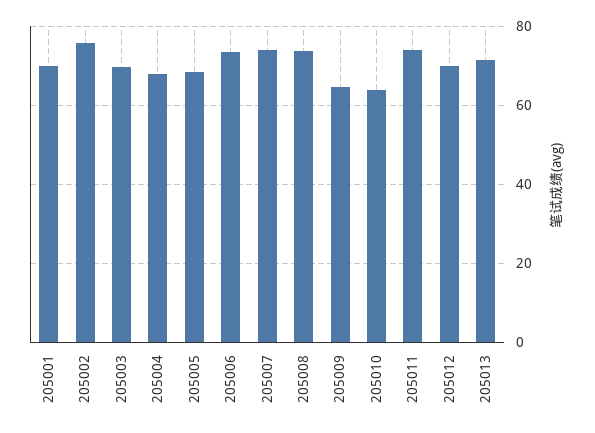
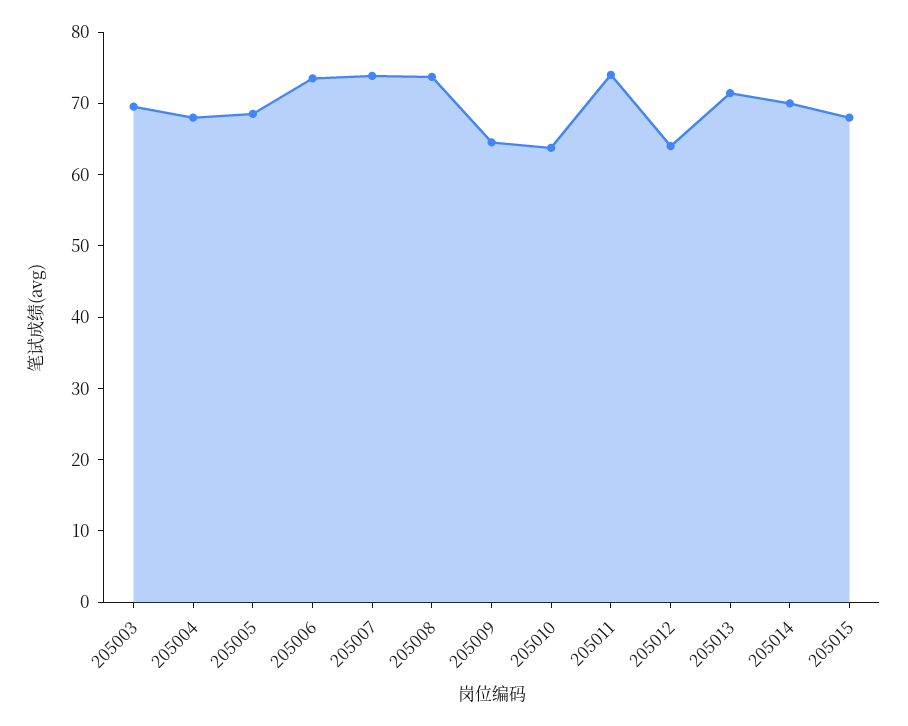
205001: 70 -> none
205002: 76 -> none
205012: 70 -> 64
205014: none -> 70
205015: none -> 68

